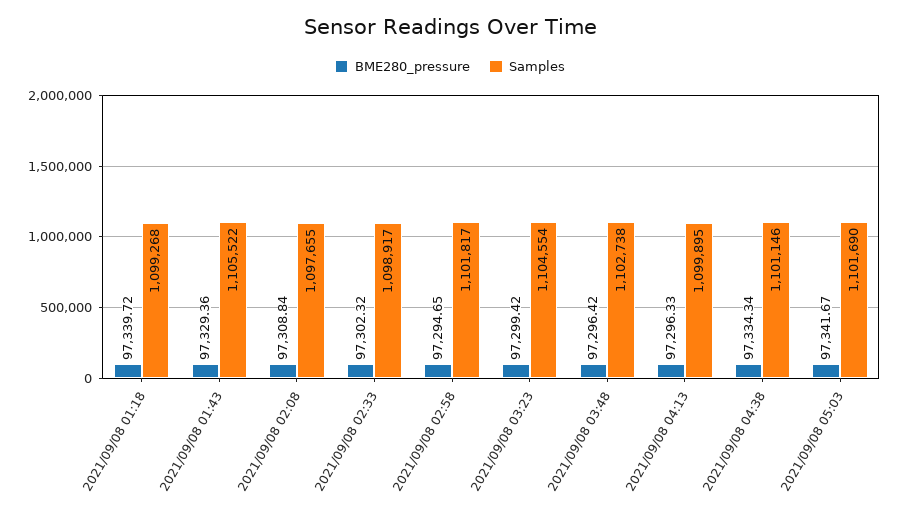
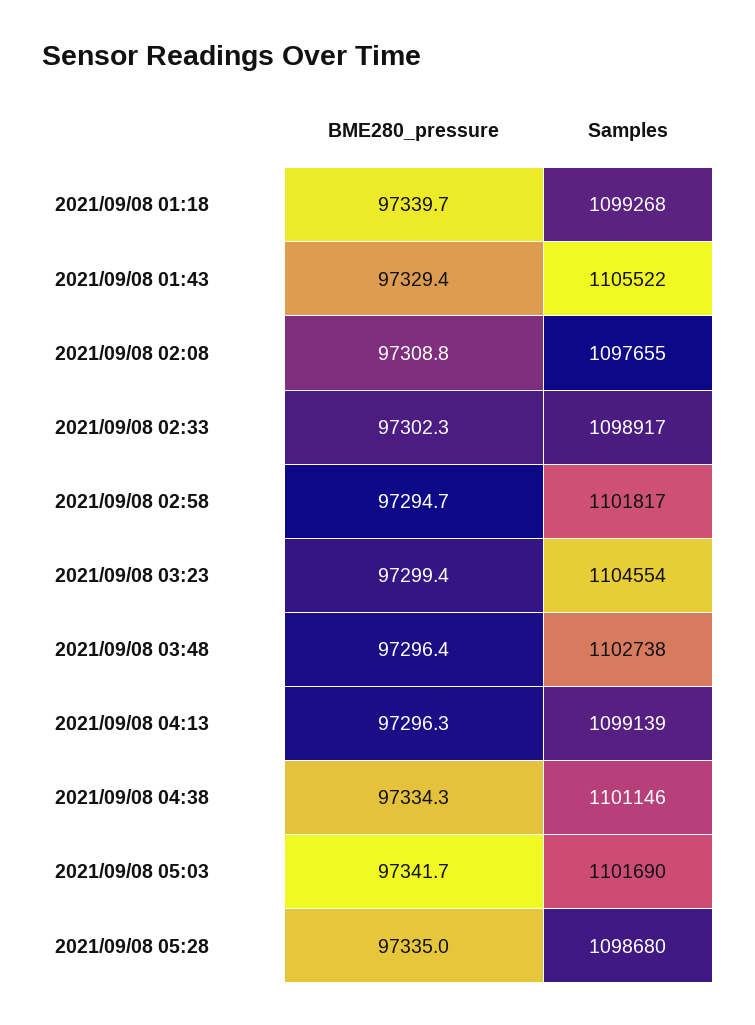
Samples, 2021/09/08 04:13: 1099895 -> 1099139
BME280_pressure, 2021/09/08 05:28: none -> 97335
Samples, 2021/09/08 05:28: none -> 1098680

